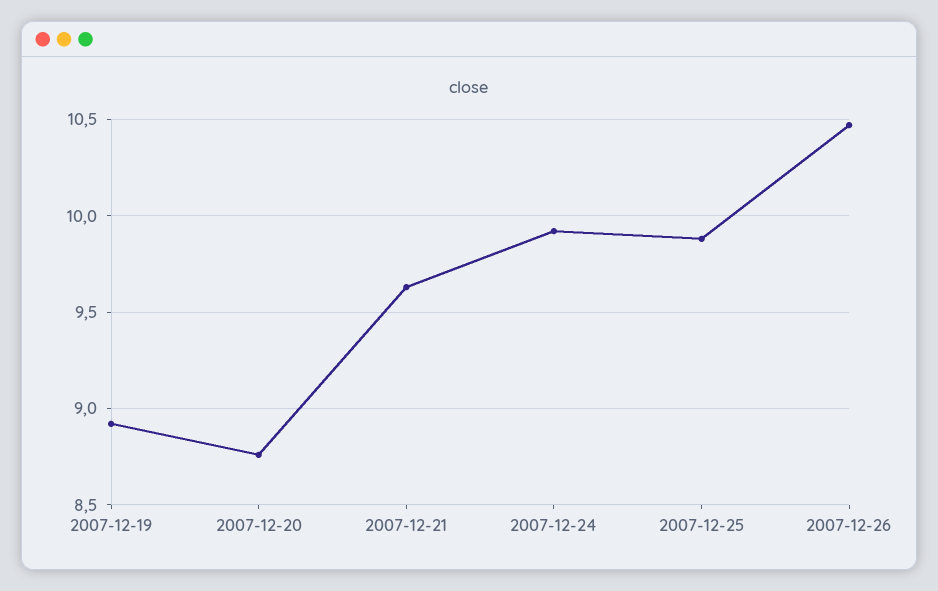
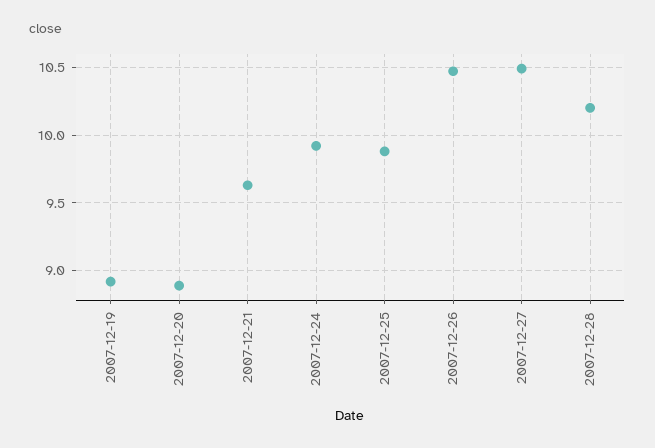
2007-12-20: 8.75 -> 8.9
2007-12-27: none -> 10.5
2007-12-28: none -> 10.2

